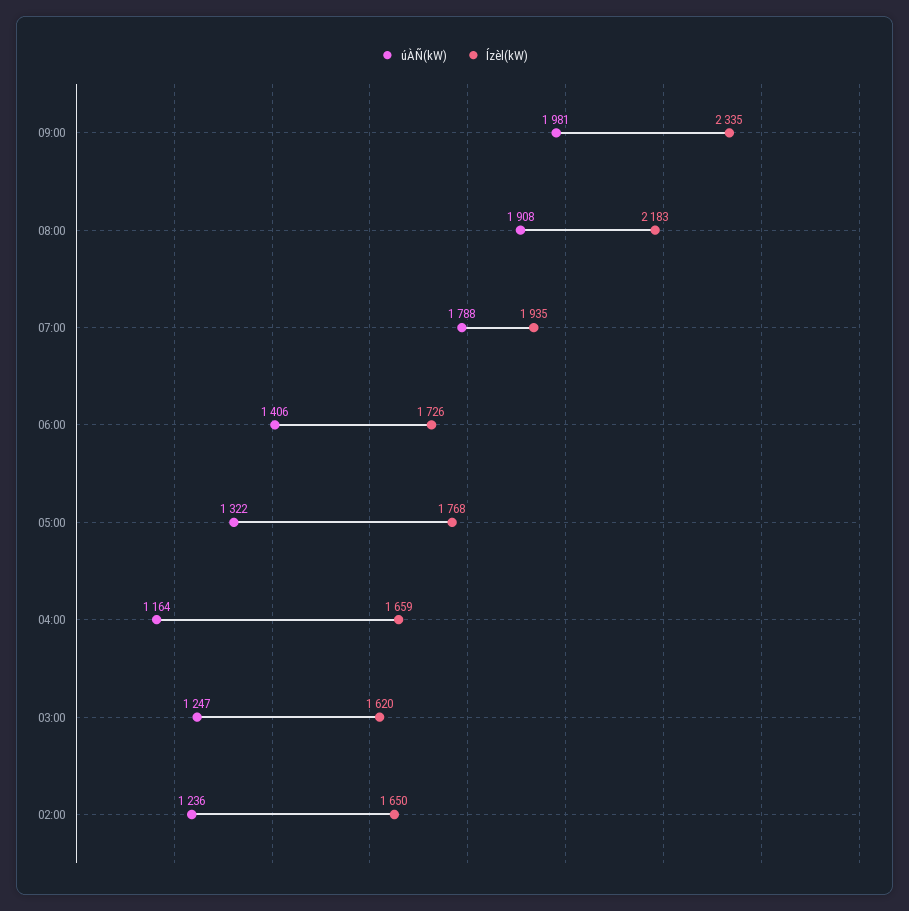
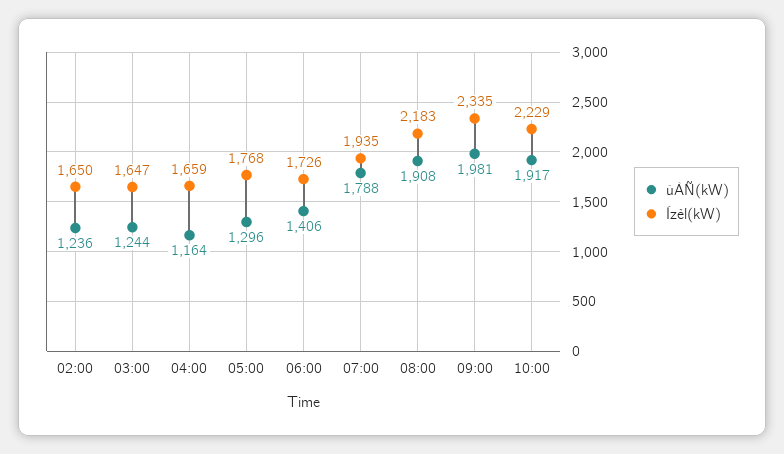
úÀÑ(kW), 05:00: 1322 -> 1296
úÀÑ(kW), 03:00: 1247 -> 1244
Ízèl(kW), 03:00: 1620 -> 1647
úÀÑ(kW), 10:00: none -> 1917
Ízèl(kW), 10:00: none -> 2229

